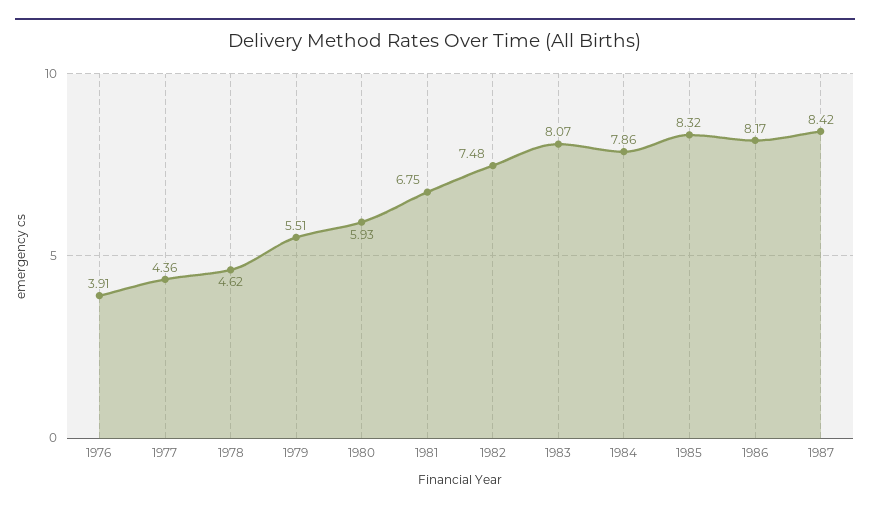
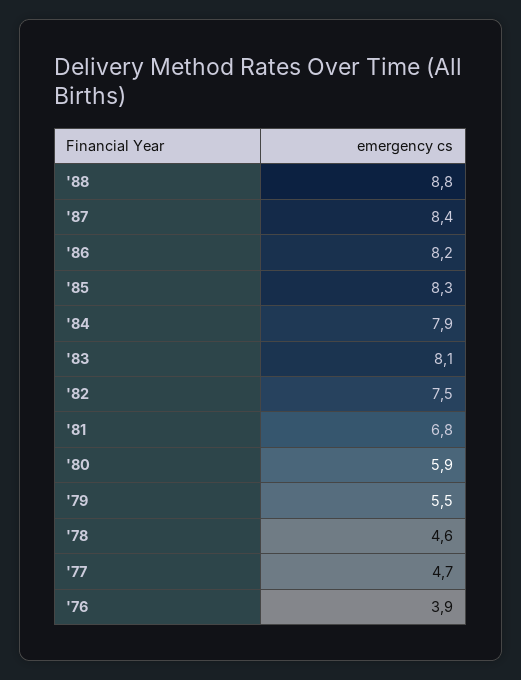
1977: 4.36 -> 4.7
'88: none -> 8.8

